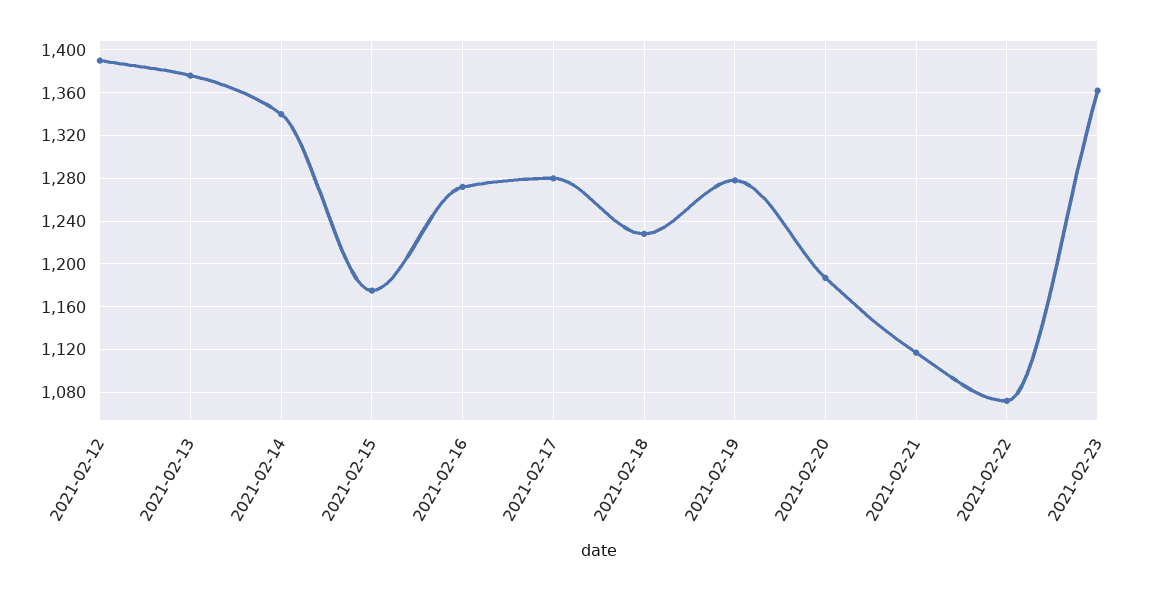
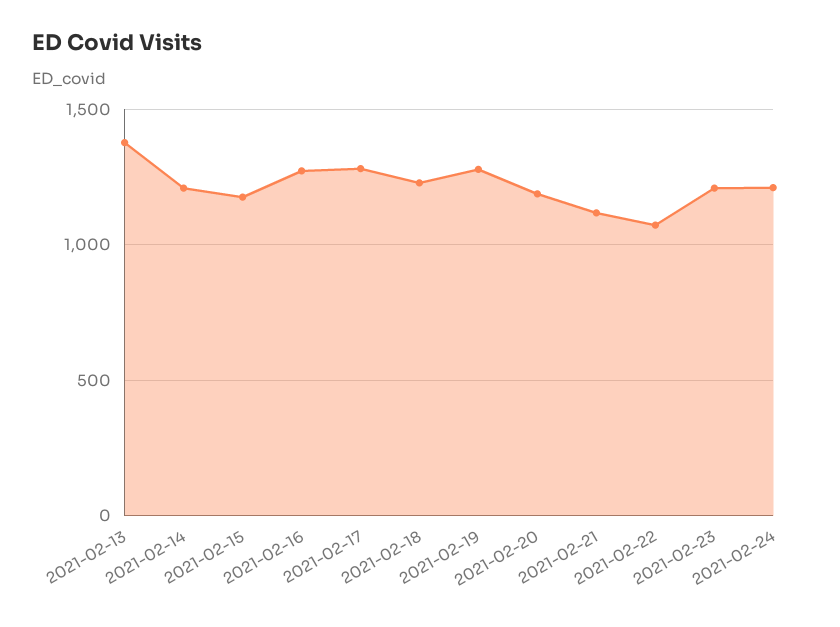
2021-02-12: 1390 -> none
2021-02-14: 1340 -> 1200
2021-02-23: 1360 -> 1200
2021-02-24: none -> 1200

